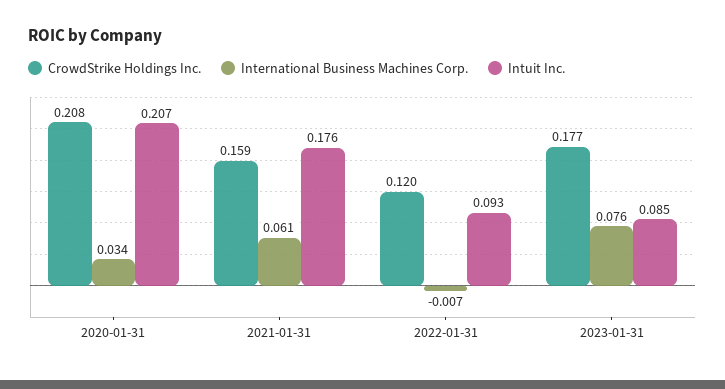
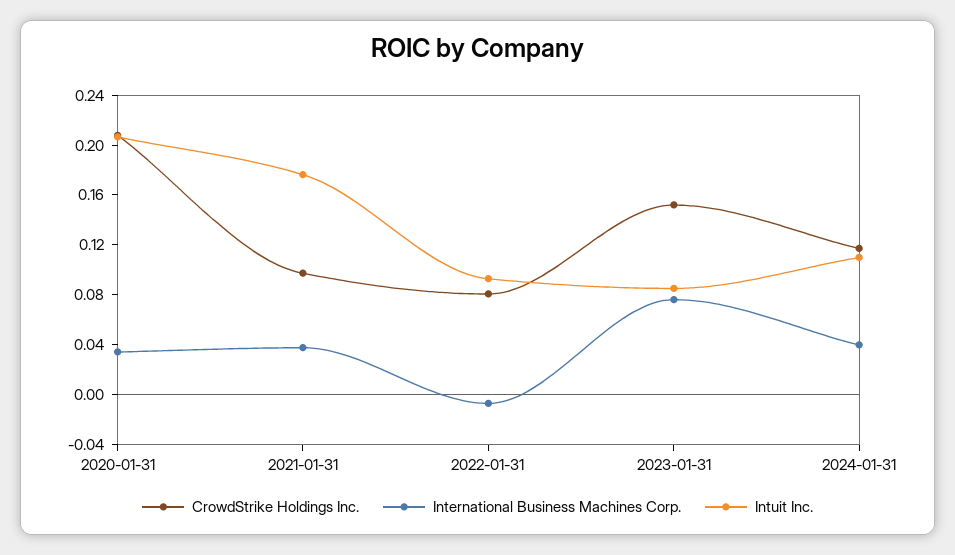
CrowdStrike Holdings Inc., 2021-01-31: 0.159 -> 0.1
International Business Machines Corp., 2021-01-31: 0.061 -> 0.04
CrowdStrike Holdings Inc., 2022-01-31: 0.12 -> 0.08
CrowdStrike Holdings Inc., 2023-01-31: 0.177 -> 0.15
CrowdStrike Holdings Inc., 2024-01-31: none -> 0.12
International Business Machines Corp., 2024-01-31: none -> 0.04
Intuit Inc., 2024-01-31: none -> 0.11

